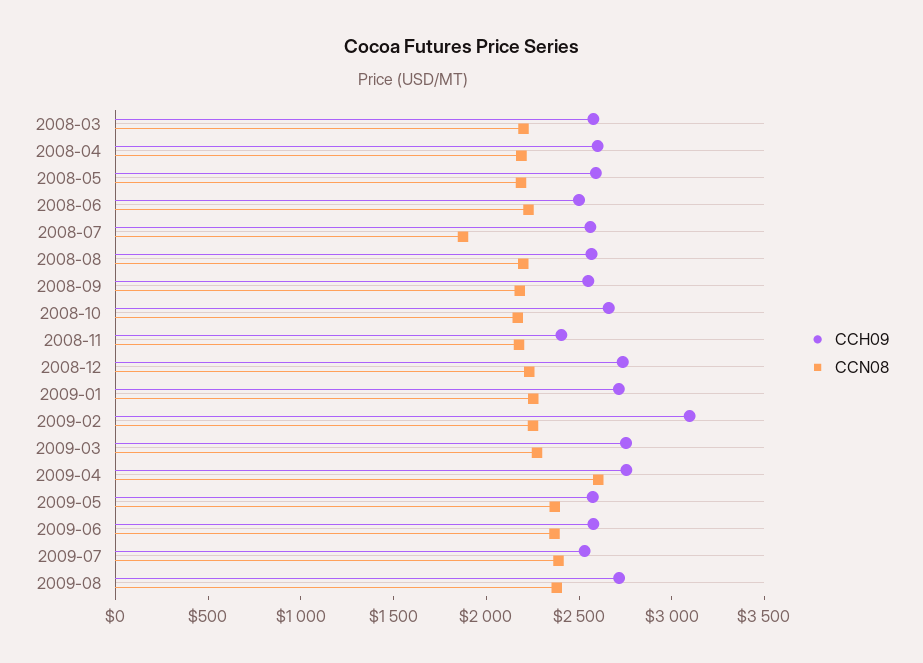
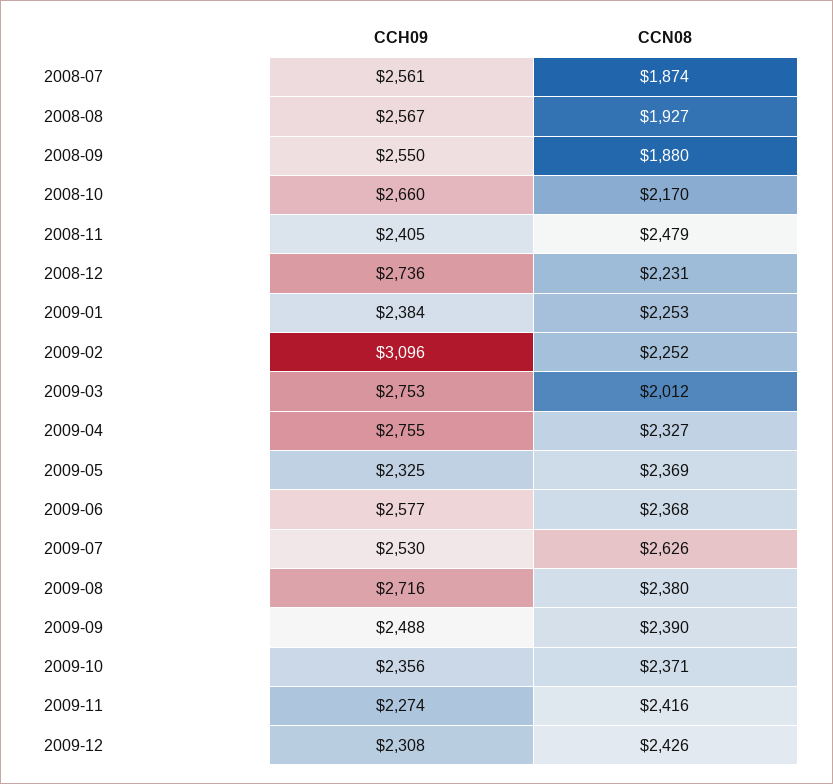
CCH09, 2008-03: 2600 -> none
CCN08, 2008-03: 2200 -> none
CCH09, 2008-04: 2600 -> none
CCN08, 2008-04: 2200 -> none
CCH09, 2008-05: 2600 -> none
CCN08, 2008-05: 2200 -> none
CCH09, 2008-06: 2500 -> none
CCN08, 2008-06: 2200 -> none
CCN08, 2008-08: 2200 -> 1927
CCN08, 2008-09: 2200 -> 1880
CCN08, 2008-11: 2200 -> 2479
CCH09, 2009-01: 2700 -> 2384
CCN08, 2009-03: 2300 -> 2012
CCN08, 2009-04: 2600 -> 2327
CCH09, 2009-05: 2600 -> 2325
CCN08, 2009-07: 2400 -> 2626
CCH09, 2009-09: none -> 2488
CCN08, 2009-09: none -> 2390
CCH09, 2009-10: none -> 2356
CCN08, 2009-10: none -> 2371
CCH09, 2009-11: none -> 2274
CCN08, 2009-11: none -> 2416
CCH09, 2009-12: none -> 2308
CCN08, 2009-12: none -> 2426

